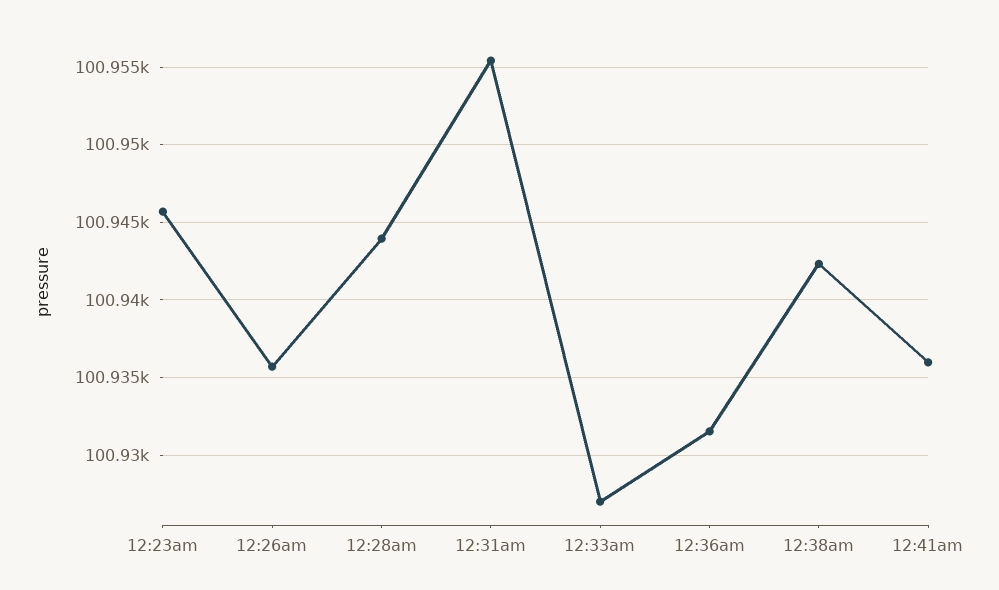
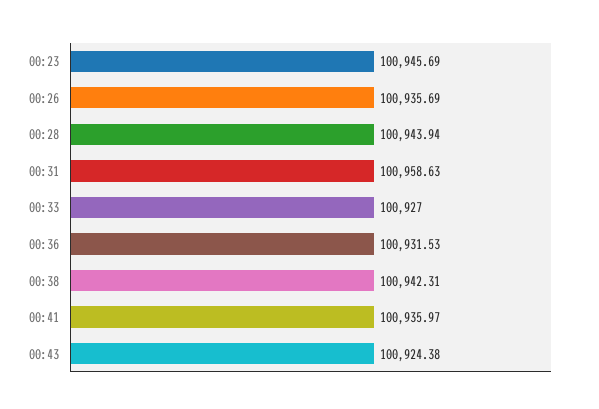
12:31am: 100955.5 -> 100958.63
00:43: none -> 100924.38

